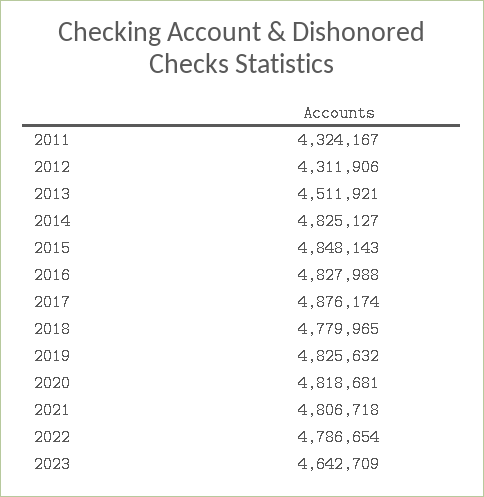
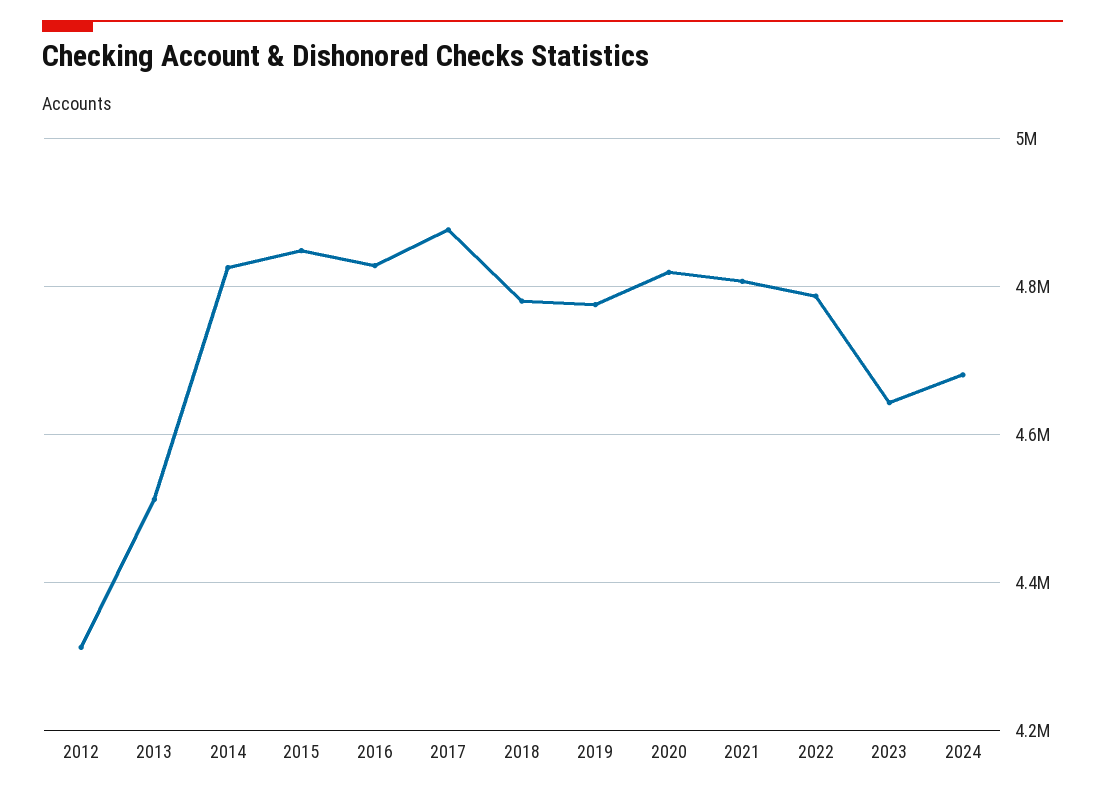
2011: 4324167 -> none
2019: 4825632 -> 4780000
2024: none -> 4680000

